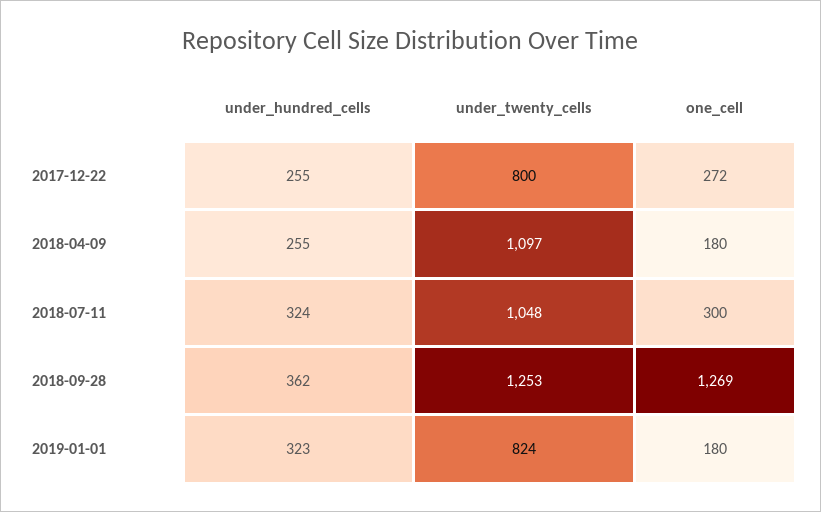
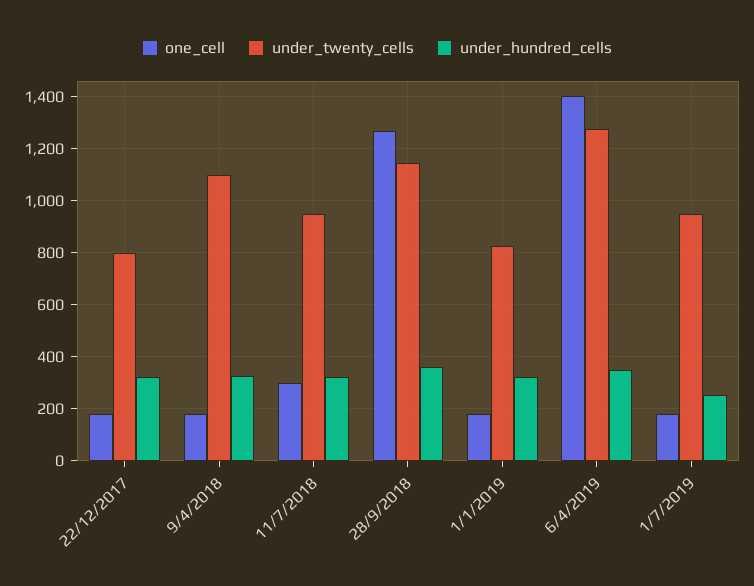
under_hundred_cells, 2017-12-22: 255 -> 325
one_cell, 2017-12-22: 272 -> 175
under_hundred_cells, 2018-04-09: 255 -> 325
under_twenty_cells, 2018-07-11: 1048 -> 950
under_twenty_cells, 2018-09-28: 1253 -> 1150
one_cell, 6/4/2019: none -> 1400
under_twenty_cells, 6/4/2019: none -> 1275
under_hundred_cells, 6/4/2019: none -> 350
one_cell, 1/7/2019: none -> 175
under_twenty_cells, 1/7/2019: none -> 950
under_hundred_cells, 1/7/2019: none -> 250

